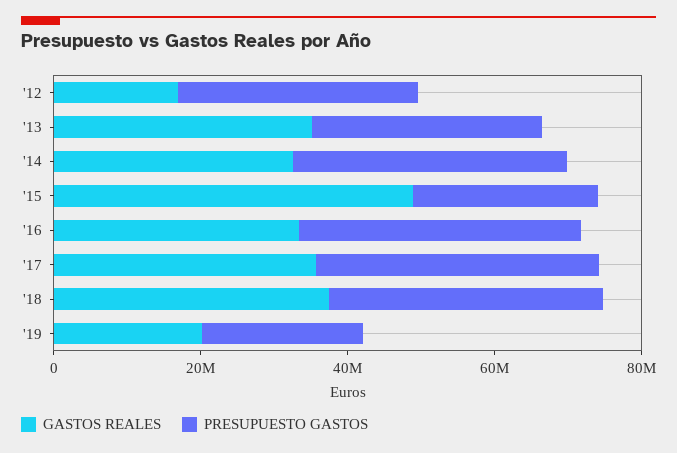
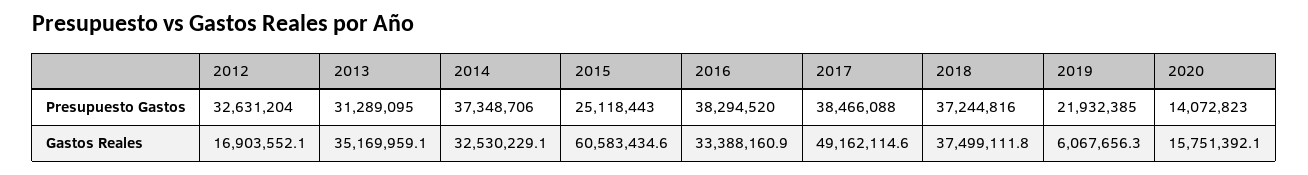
GASTOS REALES, '15: 50000000 -> 60583434.6
GASTOS REALES, '17: 35000000 -> 49162114.6
GASTOS REALES, '19: 20000000 -> 6067656.3
PRESUPUESTO GASTOS, 2020: none -> 14072823
GASTOS REALES, 2020: none -> 15751392.1

